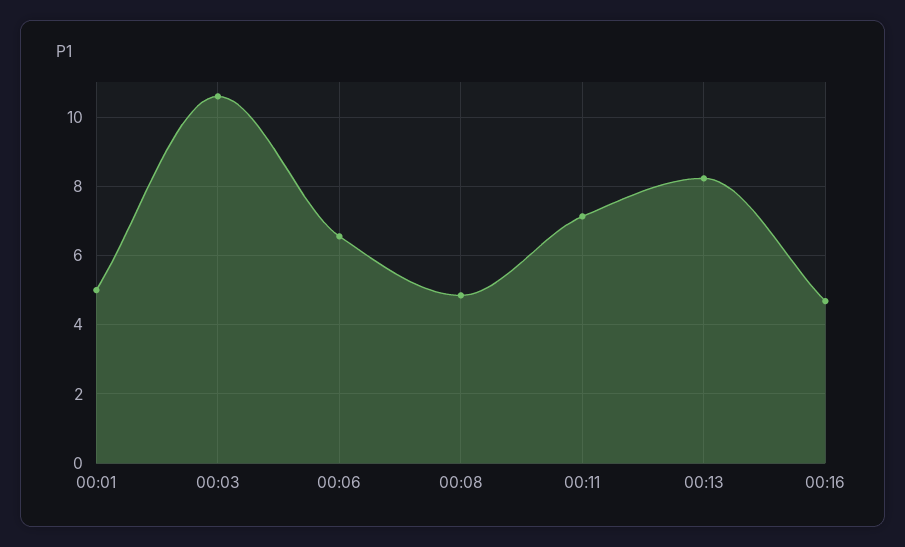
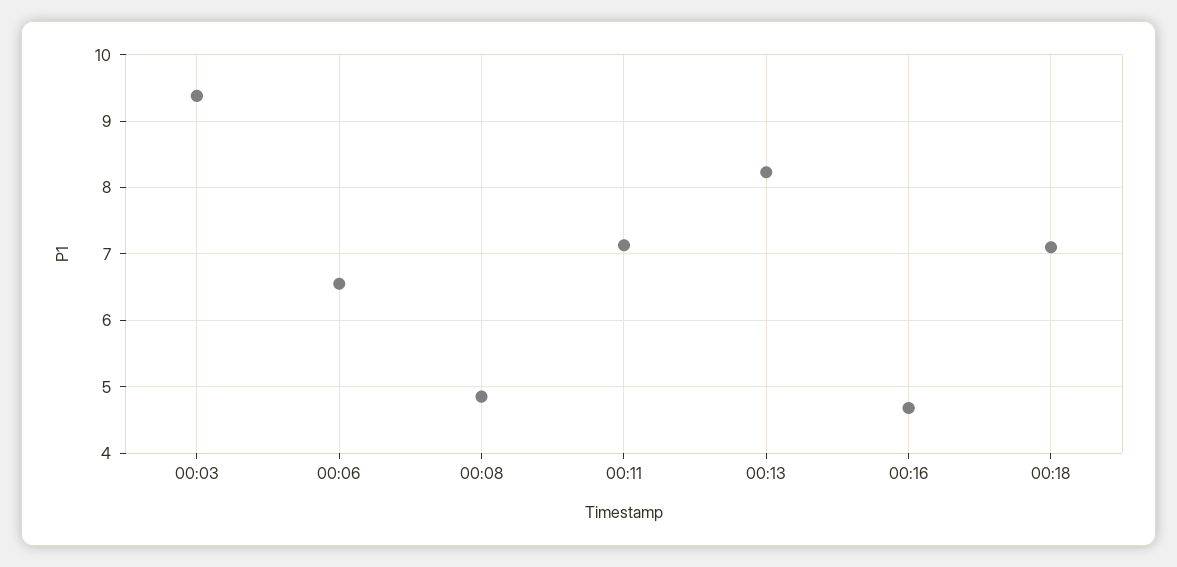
00:01: 5 -> none
00:03: 10.6 -> 9.4
00:18: none -> 7.1

